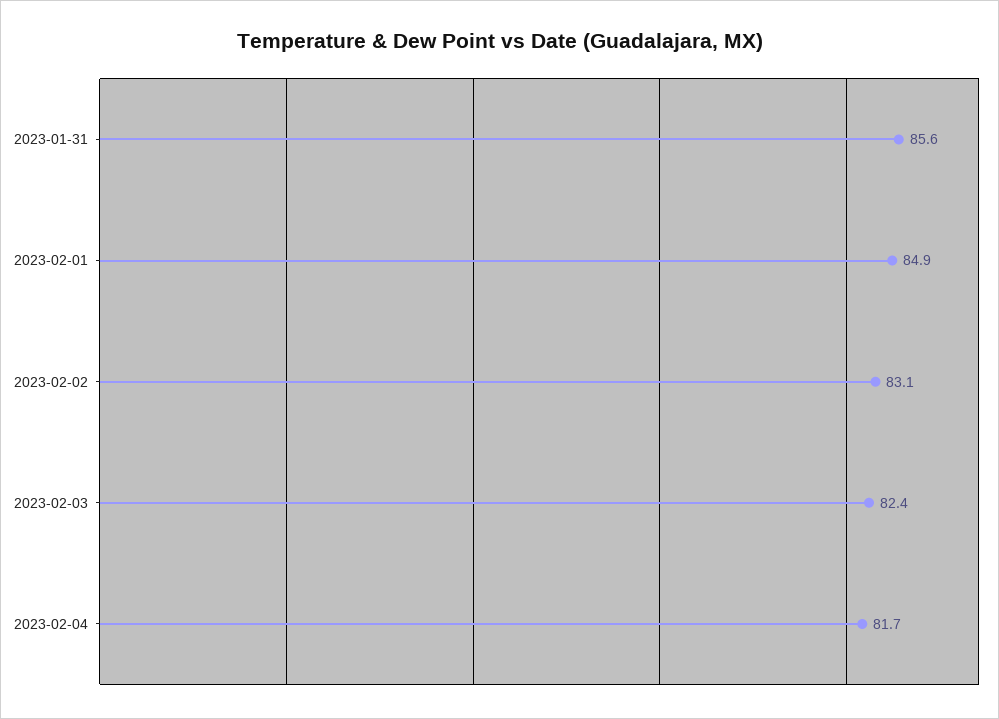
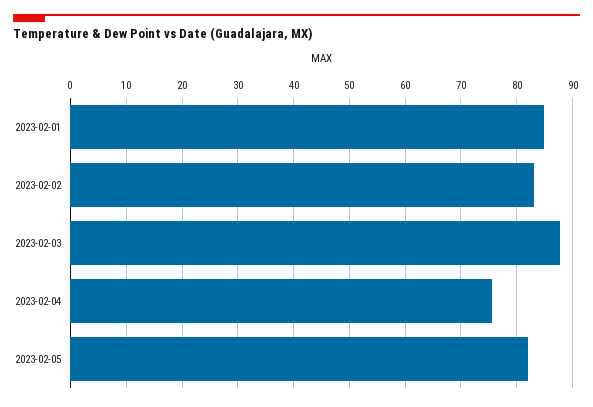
2023-01-31: 85.6 -> none
2023-02-03: 82.4 -> 88
2023-02-04: 81.7 -> 76
2023-02-05: none -> 82

